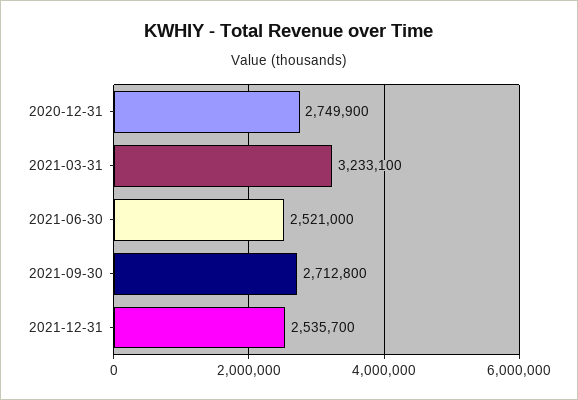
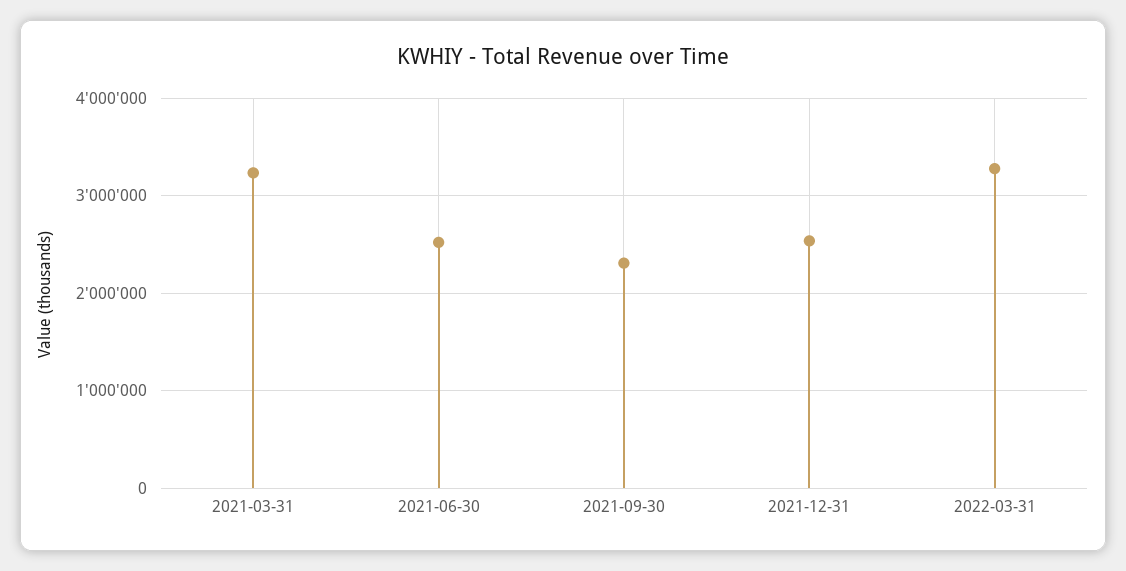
2020-12-31: 2749900 -> none
2021-09-30: 2712800 -> 2300000
2022-03-31: none -> 3300000

